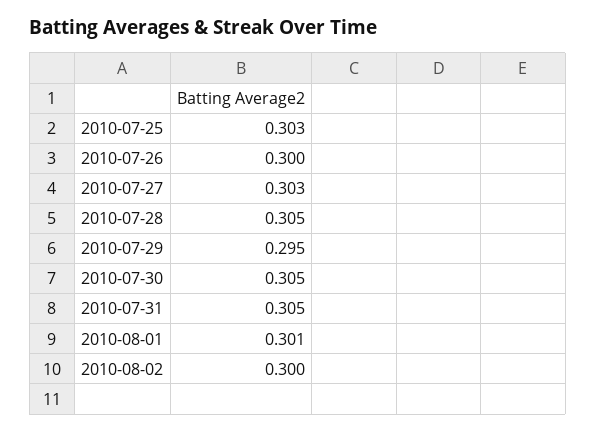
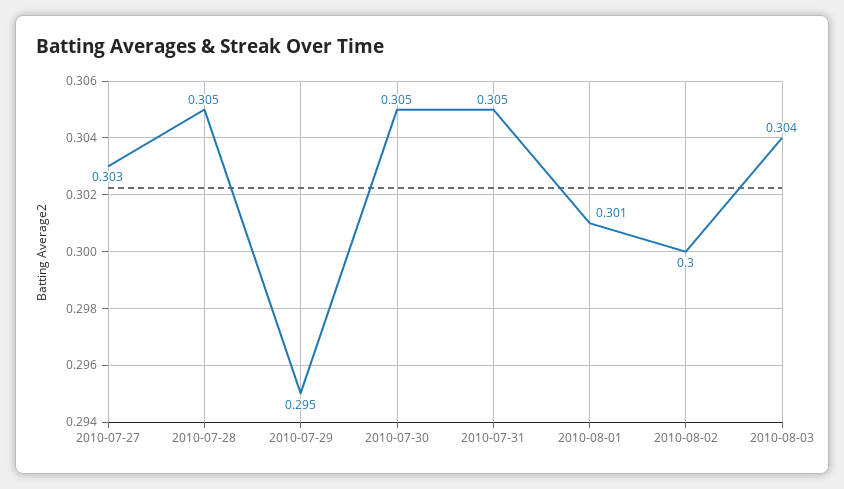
2010-07-25: 0.303 -> none
2010-07-26: 0.3 -> none
2010-08-03: none -> 0.304

